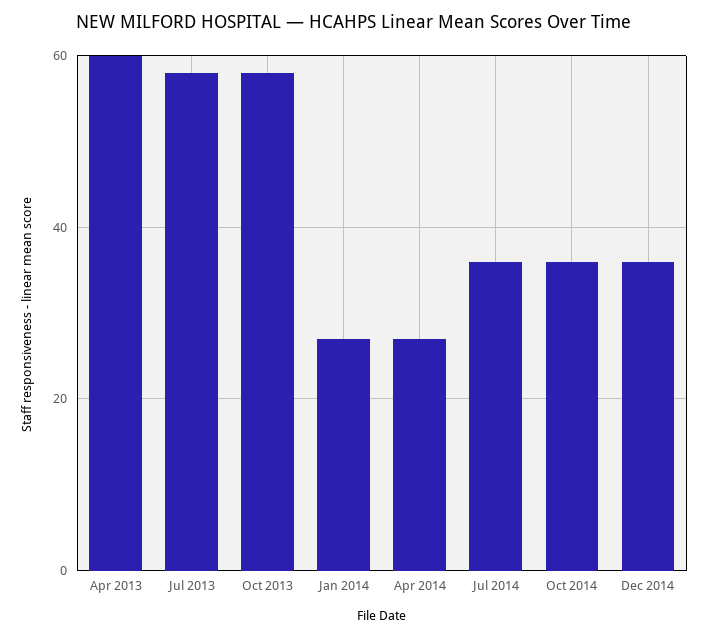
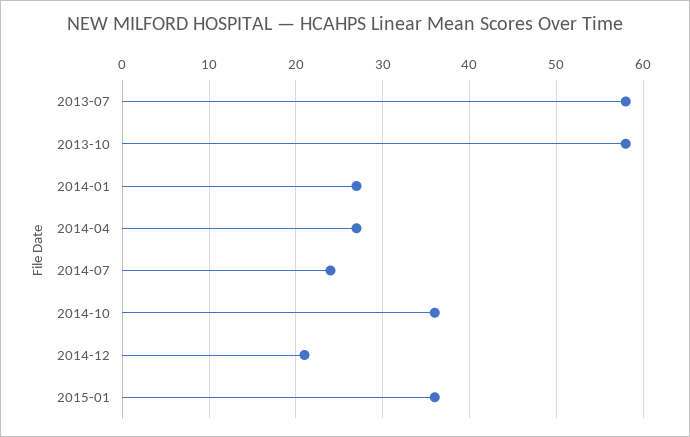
Apr 2013: 60 -> none
Jul 2014: 35 -> 24
Dec 2014: 35 -> 21
2015-01: none -> 36

